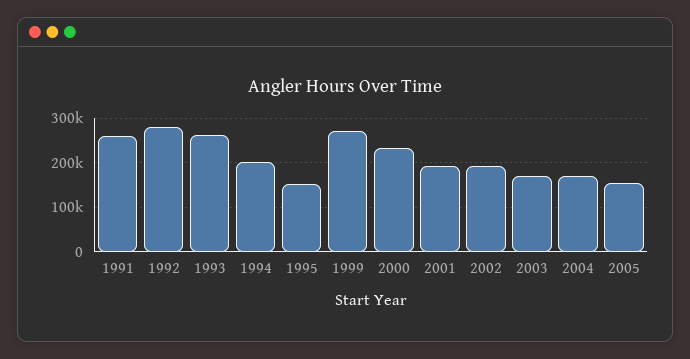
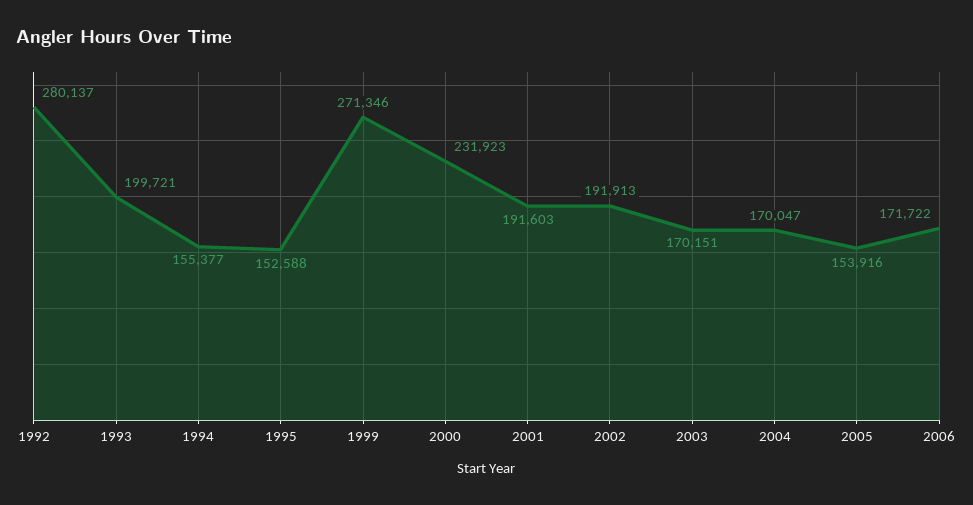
1991: 260000 -> none
1993: 260000 -> 199721
1994: 200000 -> 155377
2006: none -> 171722

